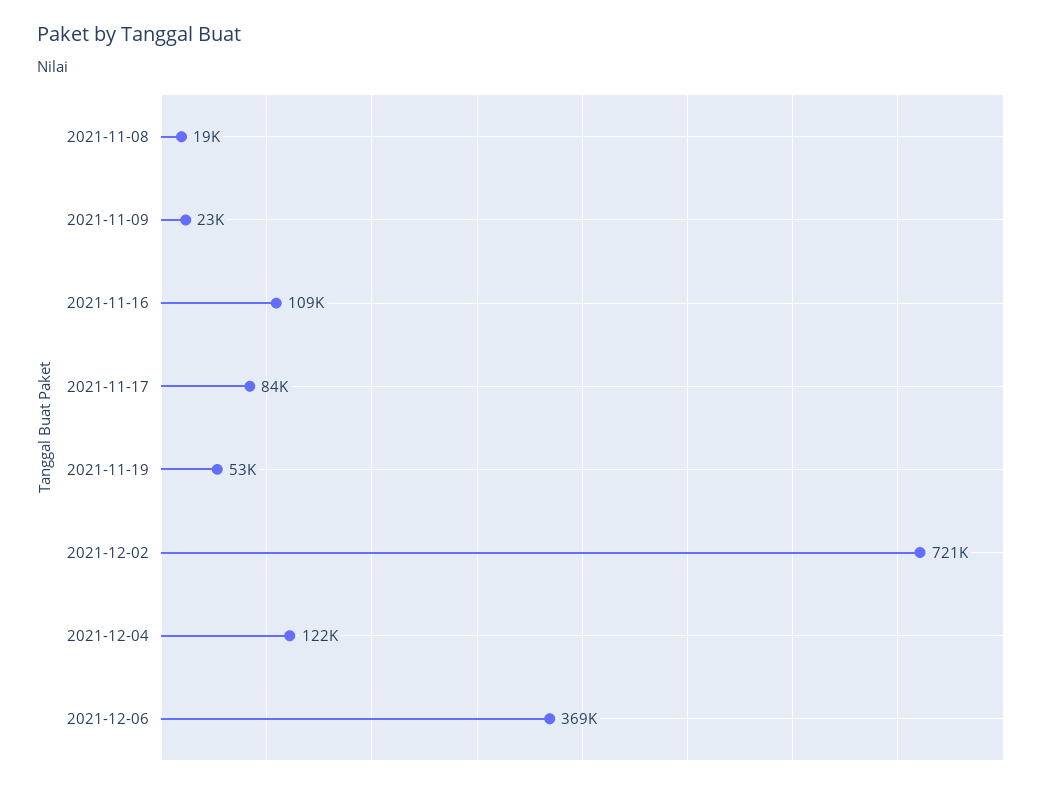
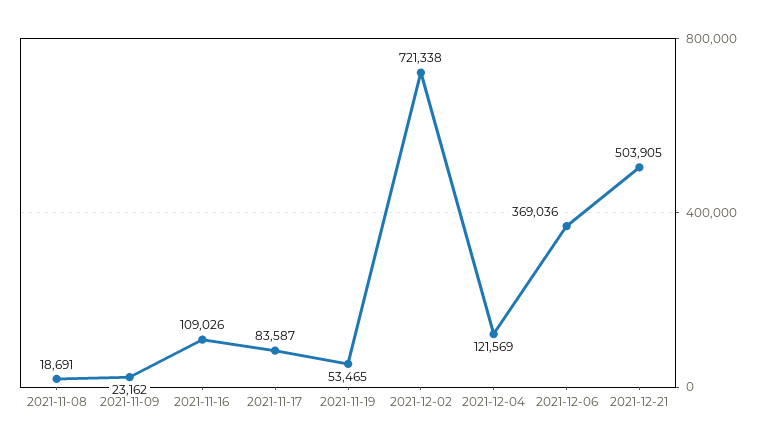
2021-12-21: none -> 503905

